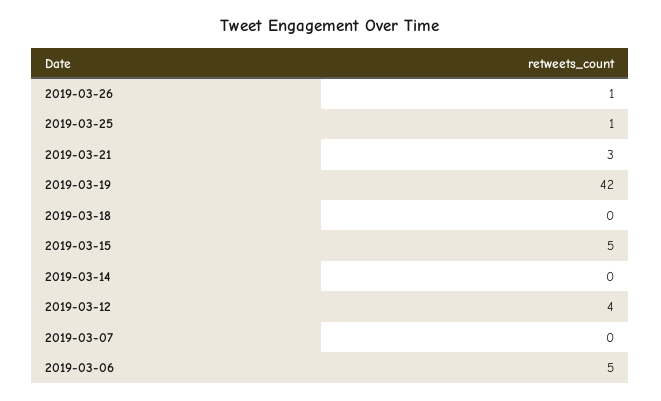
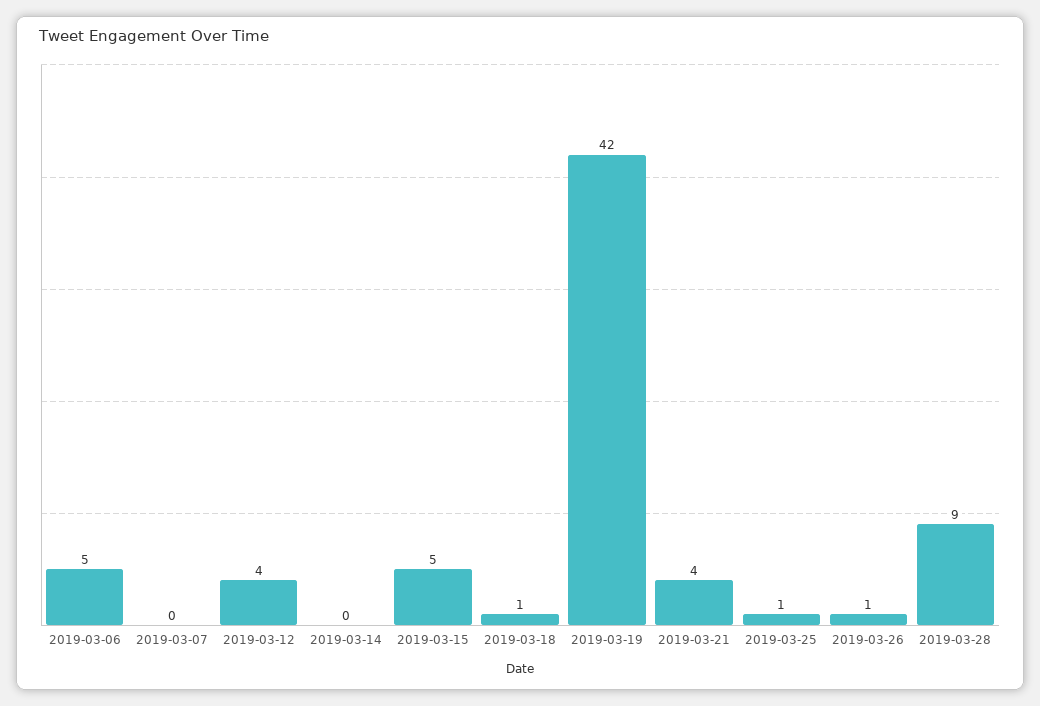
2019-03-21: 3 -> 4
2019-03-18: 0 -> 1
2019-03-28: none -> 9

